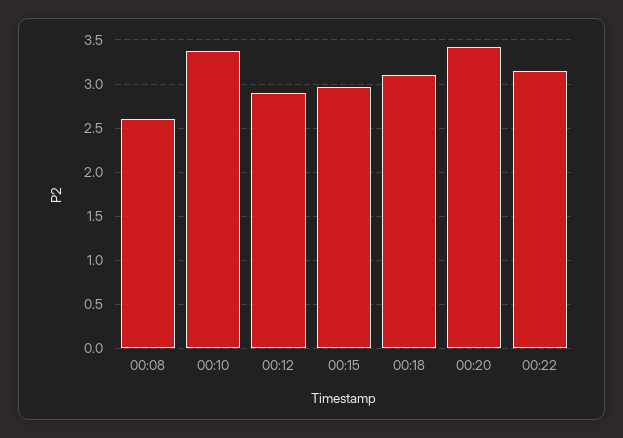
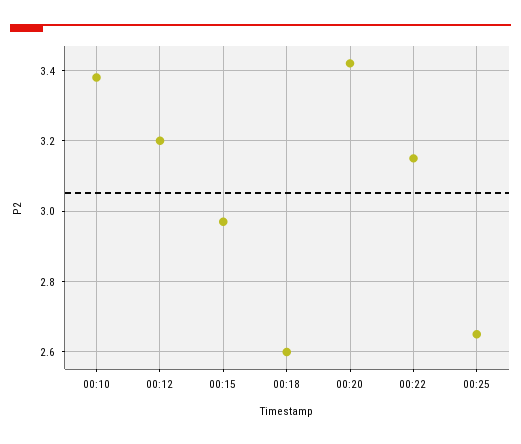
00:08: 2.6 -> none
00:12: 2.9 -> 3.2
00:18: 3.1 -> 2.6
00:25: none -> 2.65

